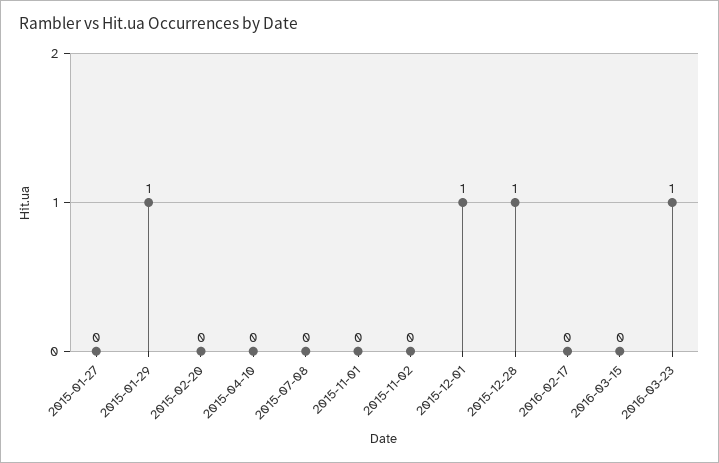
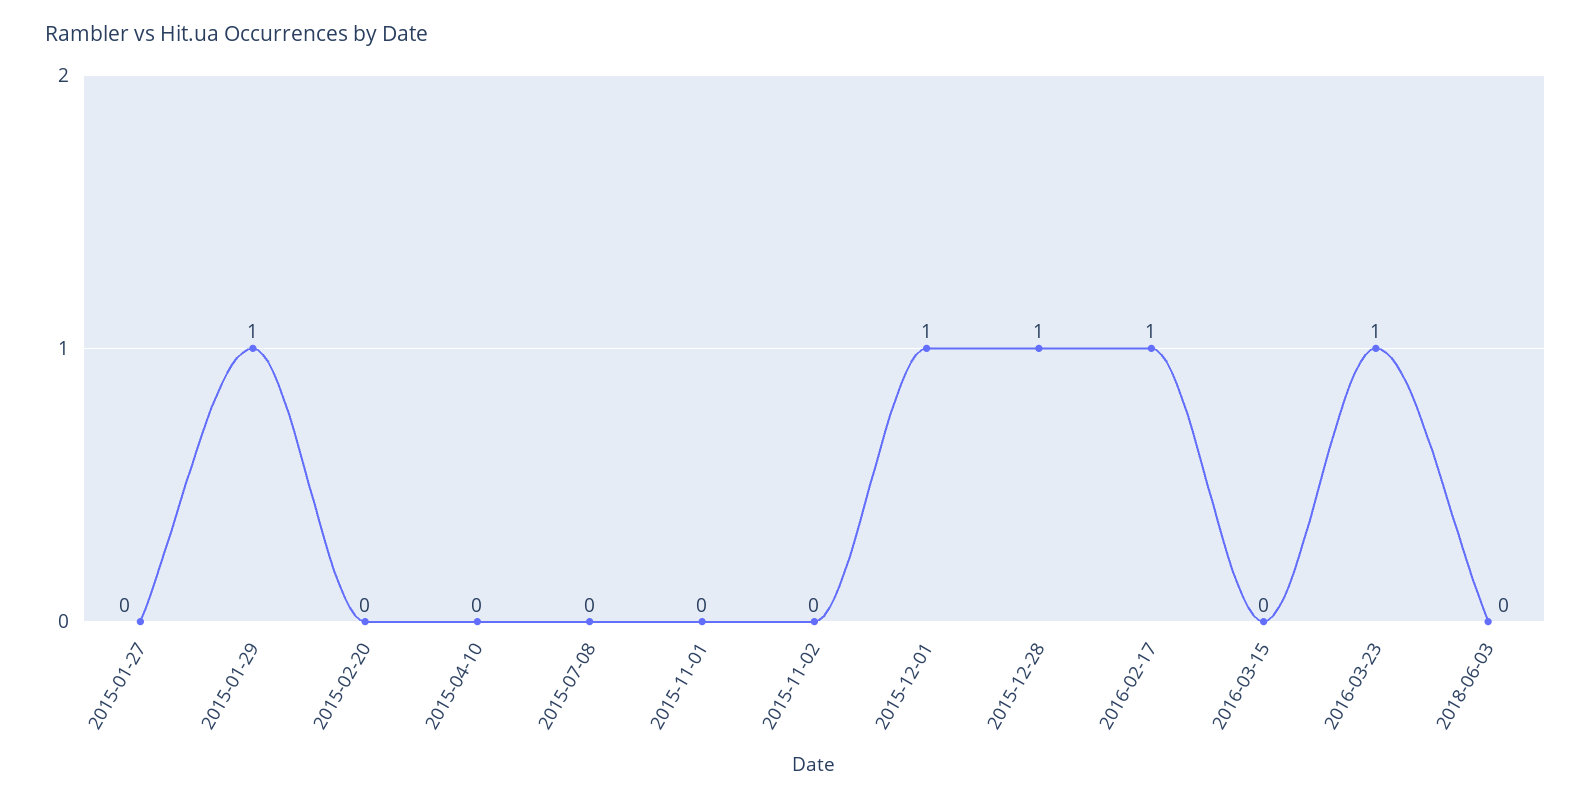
2016-02-17: 0 -> 1
2018-06-03: none -> 0

